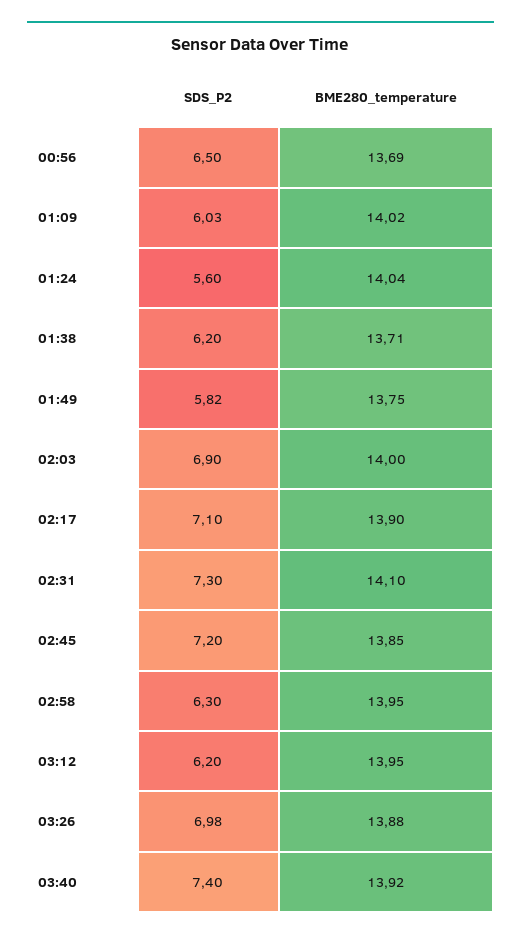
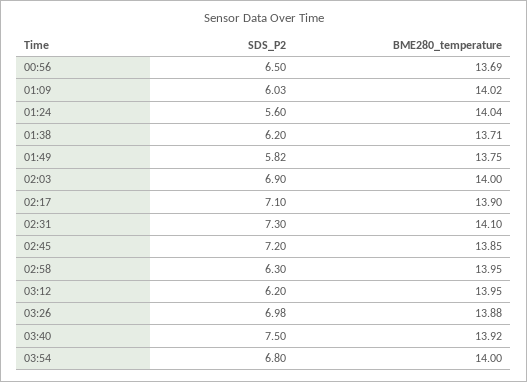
SDS_P2, 03:40: 7.4 -> 7.5
SDS_P2, 03:54: none -> 6.8
BME280_temperature, 03:54: none -> 14

